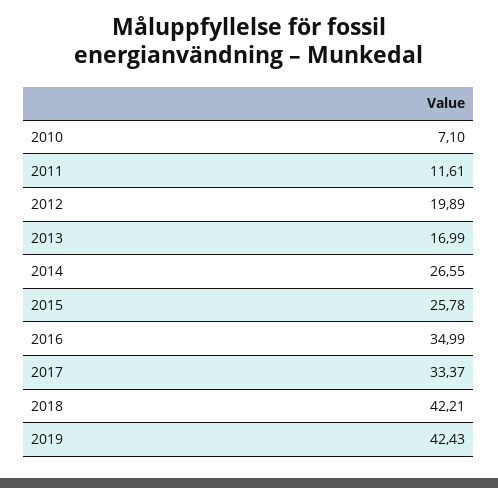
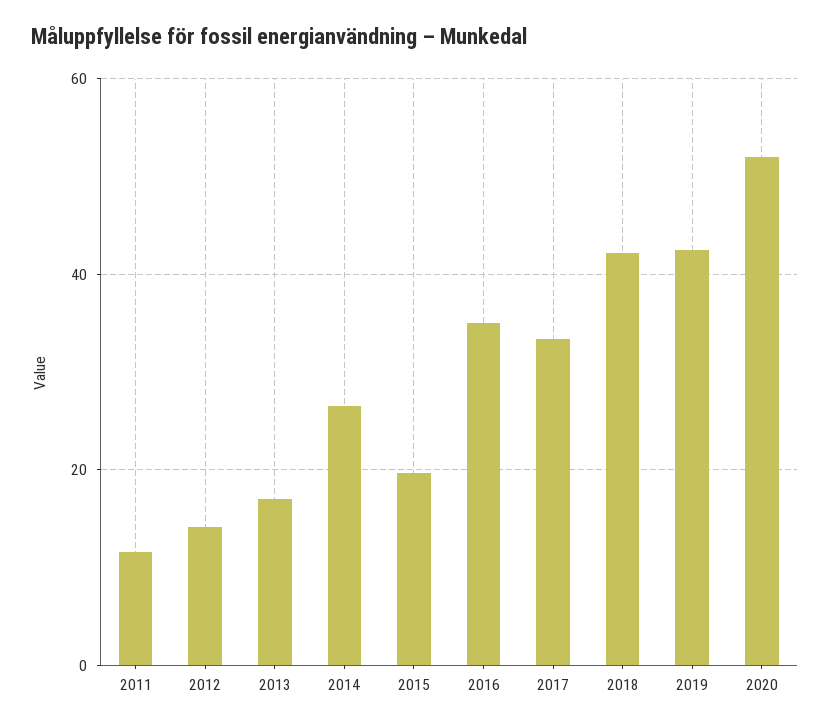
2010: 7.1 -> none
2012: 19.89 -> 14
2015: 25.78 -> 20
2020: none -> 52

